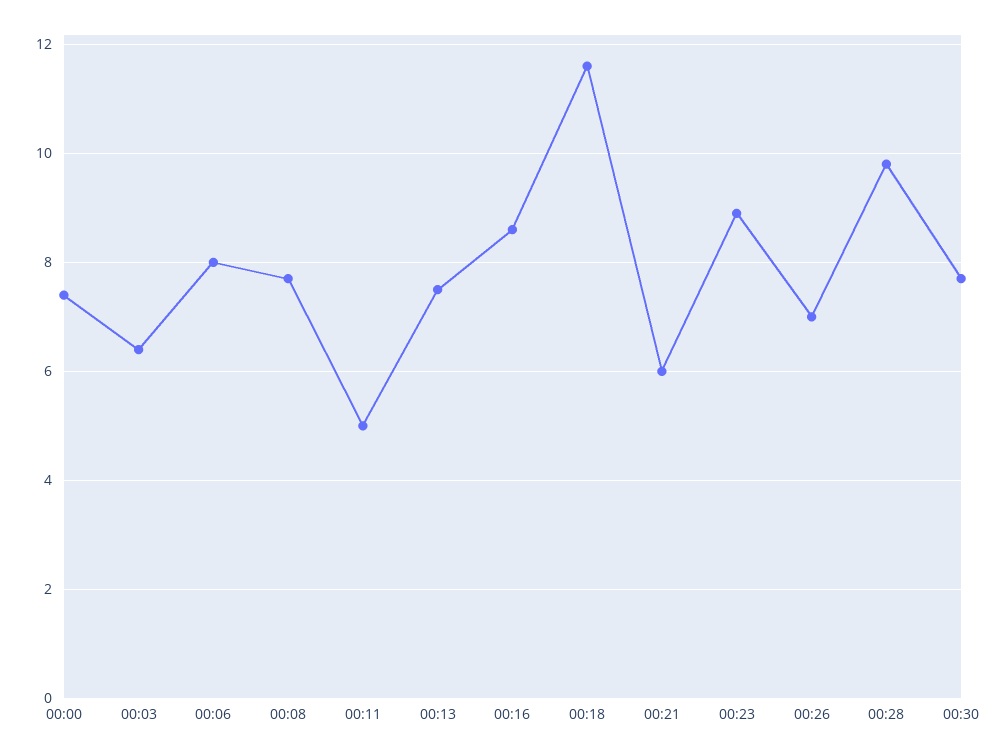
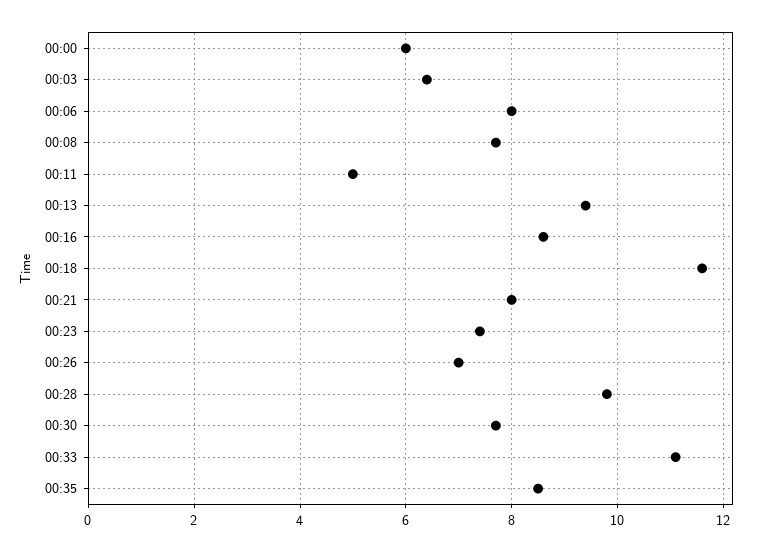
00:00: 7.5 -> 6
00:13: 7.5 -> 9.5
00:21: 6 -> 8
00:23: 9 -> 7.5
00:33: none -> 11
00:35: none -> 8.5

